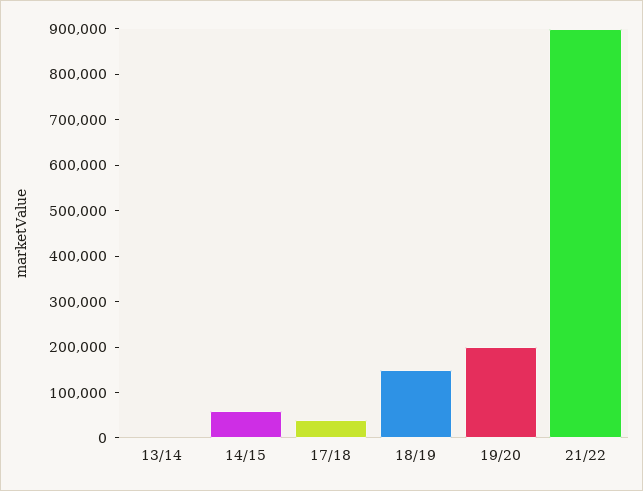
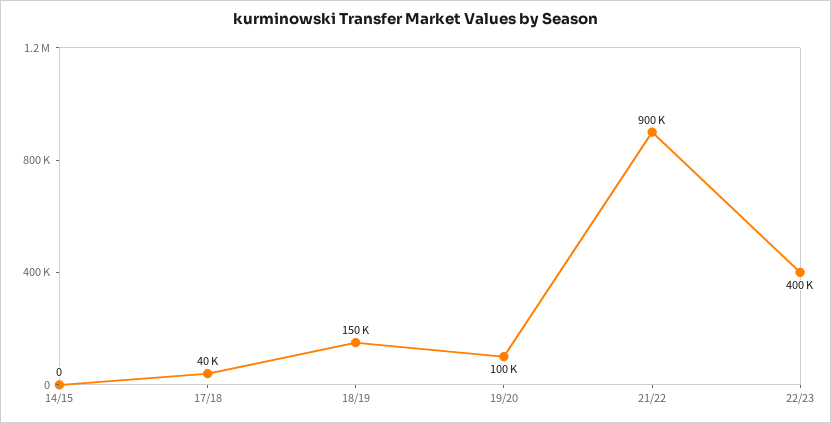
13/14: 0 -> none
14/15: 60000 -> 0
19/20: 200000 -> 100000
22/23: none -> 400000

